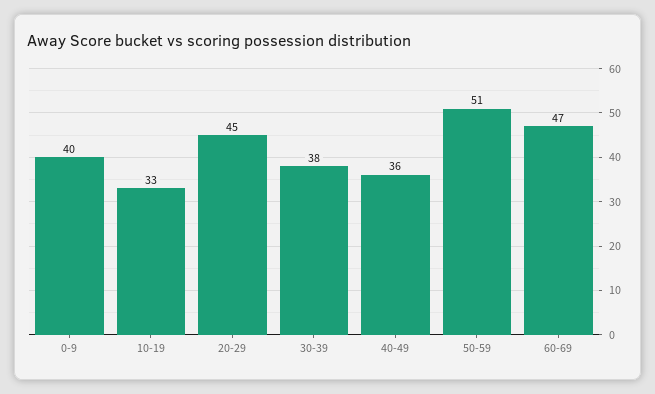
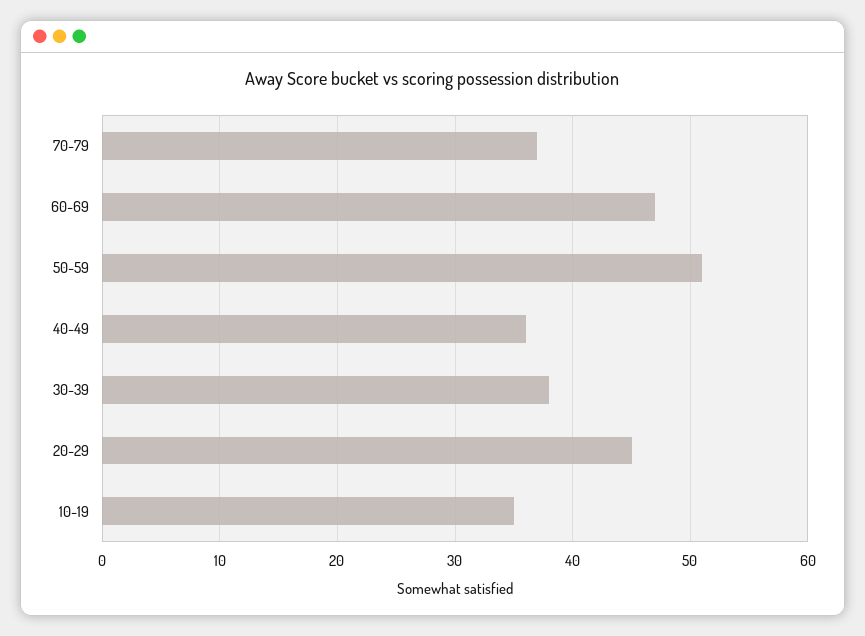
0-9: 40 -> none
10-19: 33 -> 35
70-79: none -> 37

